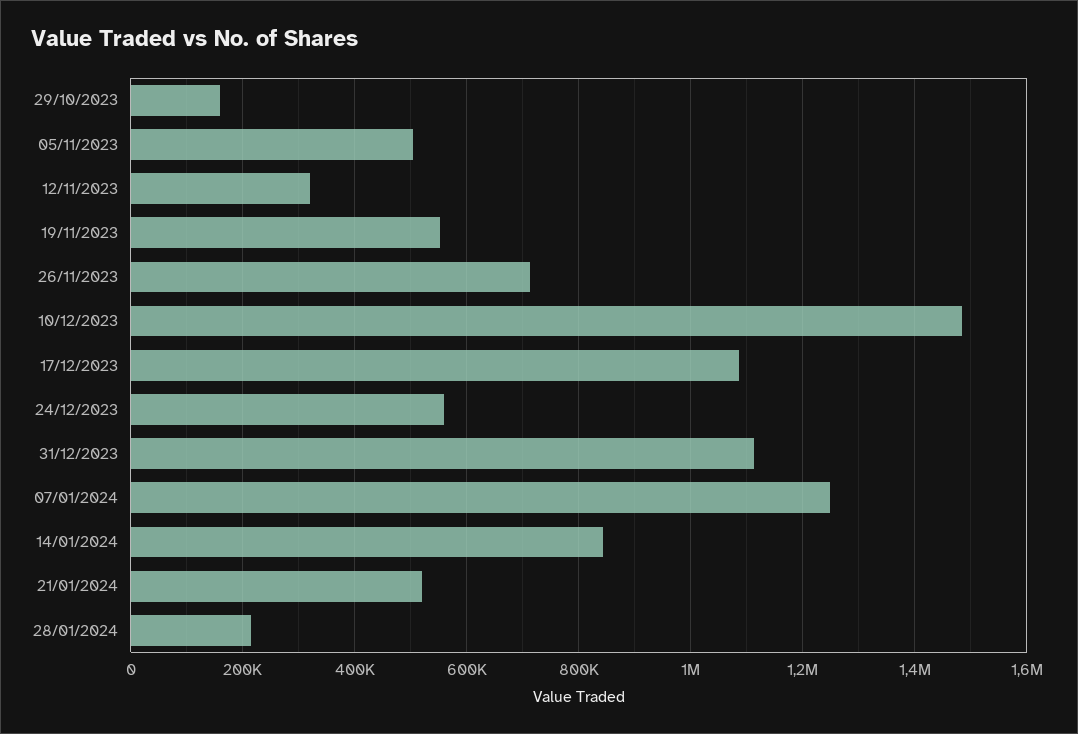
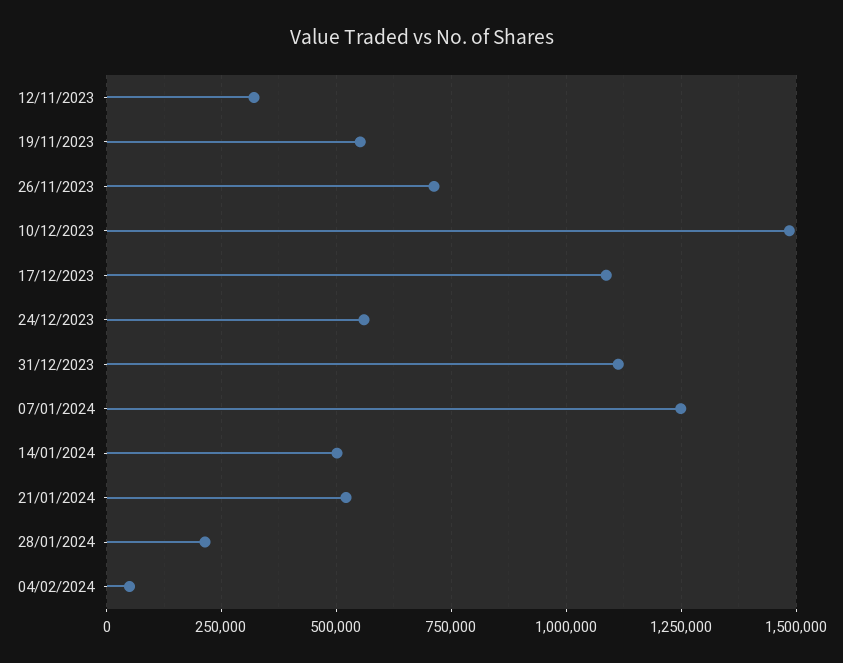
29/10/2023: 160000 -> none
05/11/2023: 500000 -> none
14/01/2024: 840000 -> 500000
04/02/2024: none -> 50000

